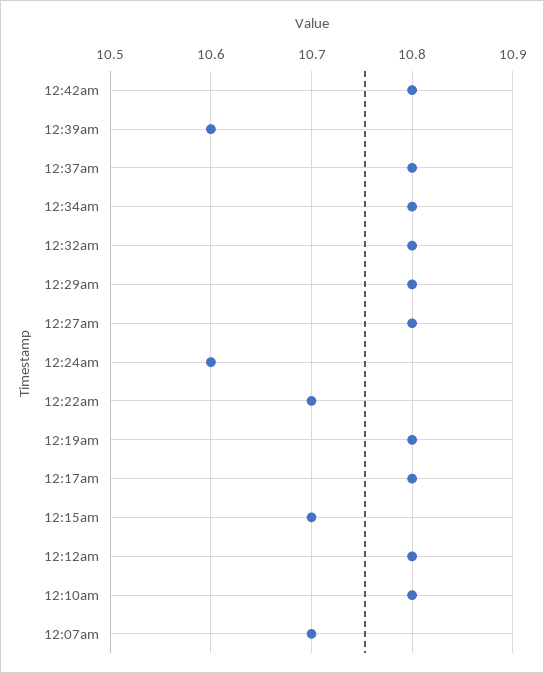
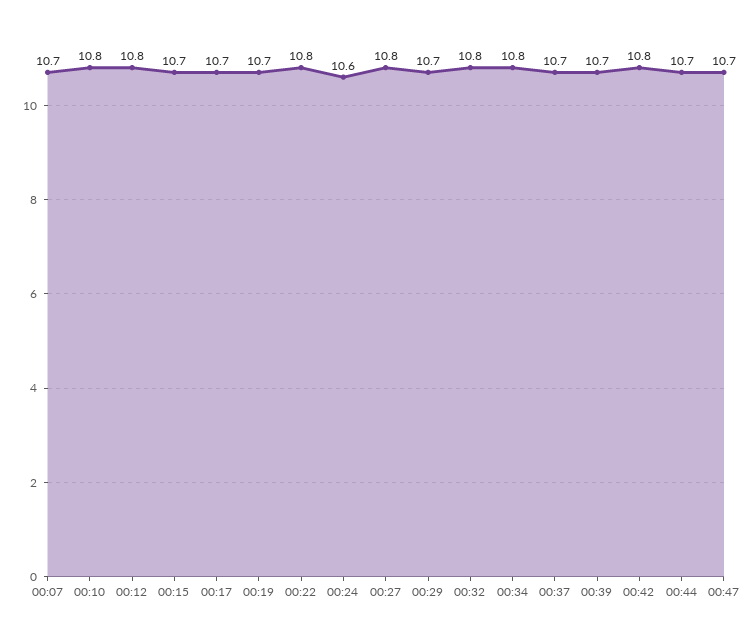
12:39am: 10.6 -> 10.7
12:37am: 10.8 -> 10.7
12:29am: 10.8 -> 10.7
12:22am: 10.7 -> 10.8
12:19am: 10.8 -> 10.7
12:17am: 10.8 -> 10.7
00:44: none -> 10.7
00:47: none -> 10.7

